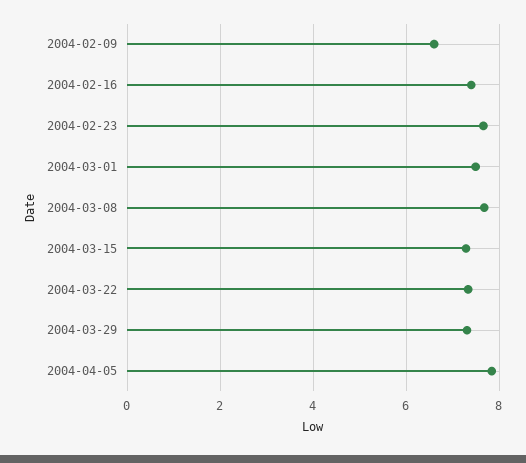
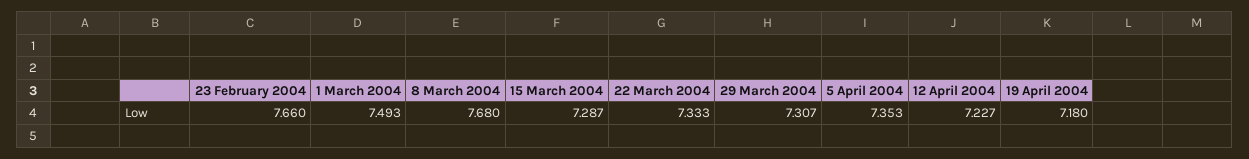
2004-02-09: 6.6 -> none
2004-02-16: 7.4 -> none
2004-04-05: 7.8 -> 7.353
12 April 2004: none -> 7.227
19 April 2004: none -> 7.18

